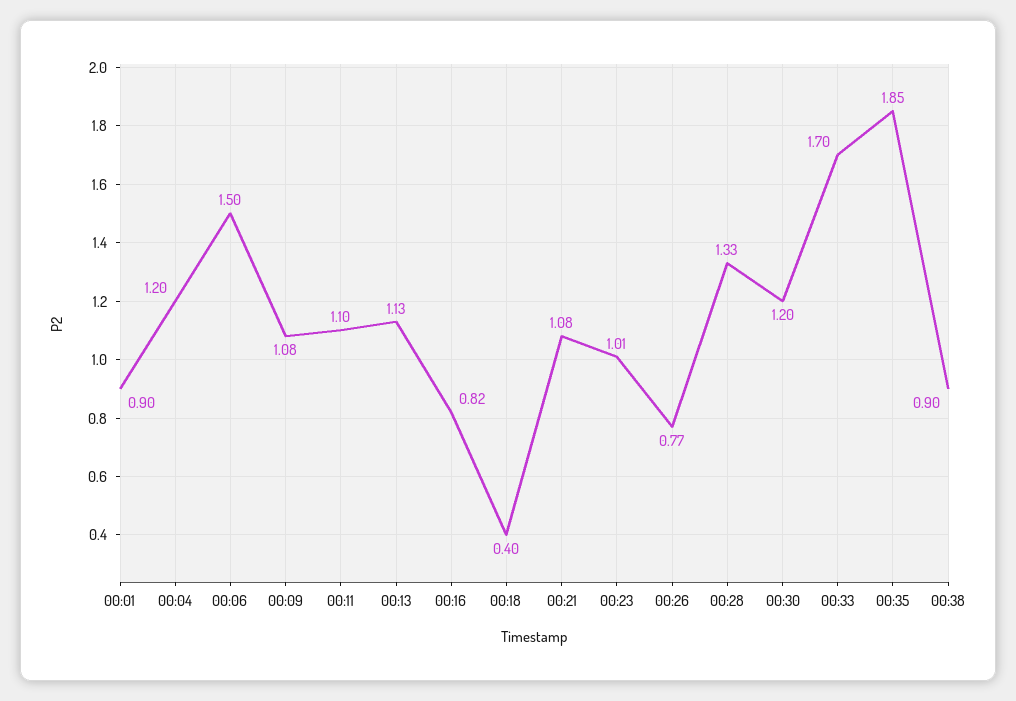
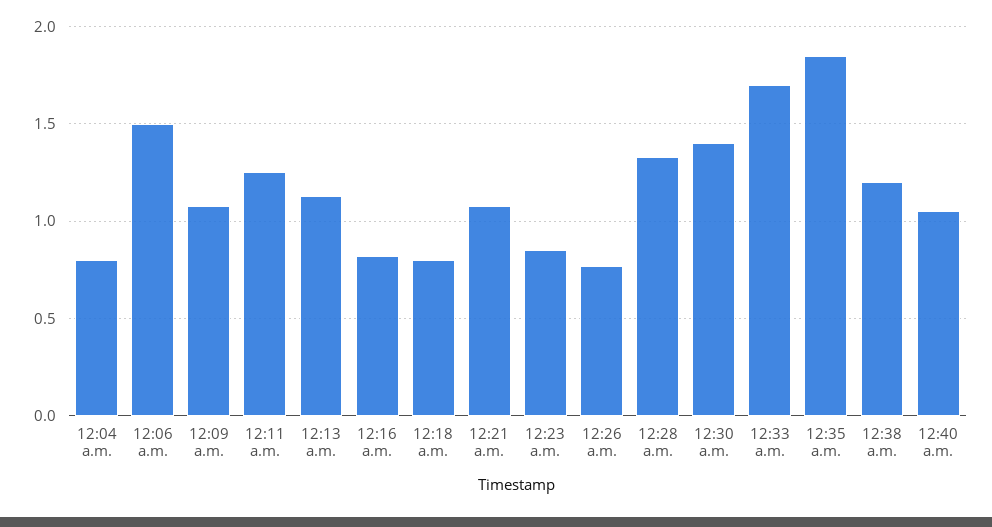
00:01: 0.9 -> none
00:04: 1.2 -> 0.8
00:11: 1.1 -> 1.25
00:18: 0.4 -> 0.8
00:23: 1.01 -> 0.85
00:30: 1.2 -> 1.4
00:38: 0.9 -> 1.2
12:40 a.m.: none -> 1.05

